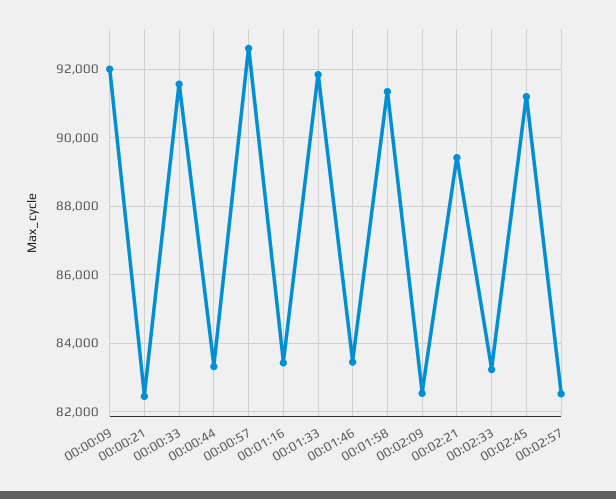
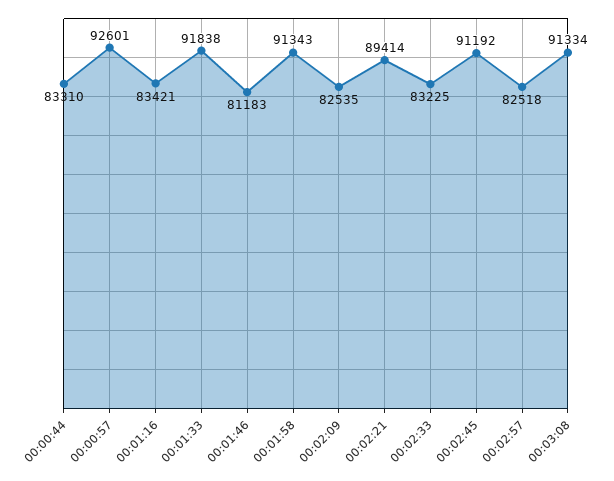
00:00:09: 92000 -> none
00:00:21: 82400 -> none
00:00:33: 91600 -> none
00:01:46: 83400 -> 81183
00:03:08: none -> 91334

